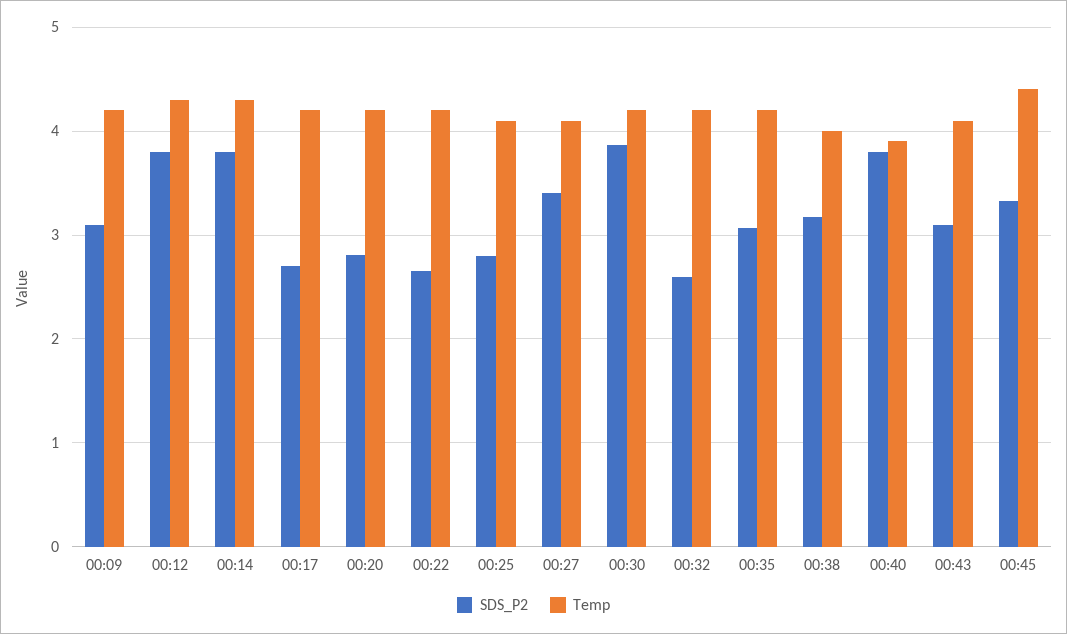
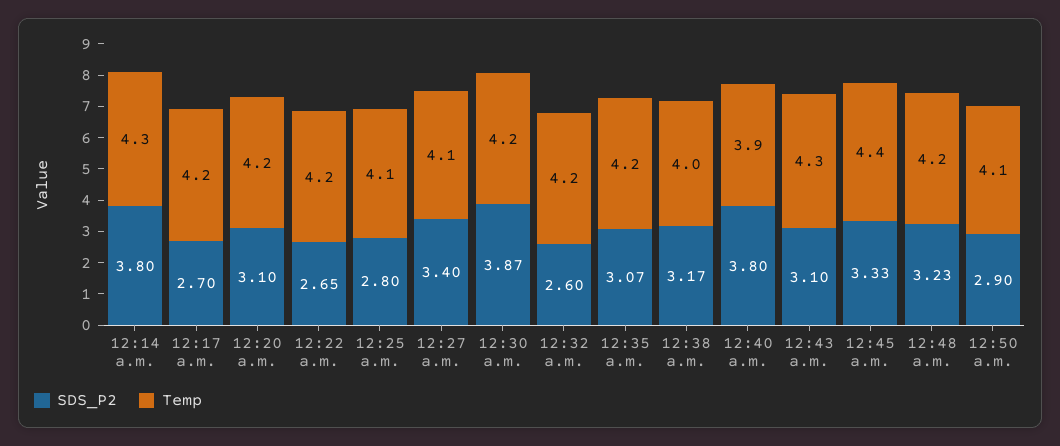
SDS_P2, 00:09: 3.1 -> none
Temp, 00:09: 4.2 -> none
SDS_P2, 00:12: 3.8 -> none
Temp, 00:12: 4.3 -> none
SDS_P2, 00:20: 2.8 -> 3.1
Temp, 00:43: 4.1 -> 4.3
SDS_P2, 12:48 a.m.: none -> 3.23
Temp, 12:48 a.m.: none -> 4.2
SDS_P2, 12:50 a.m.: none -> 2.9
Temp, 12:50 a.m.: none -> 4.1

